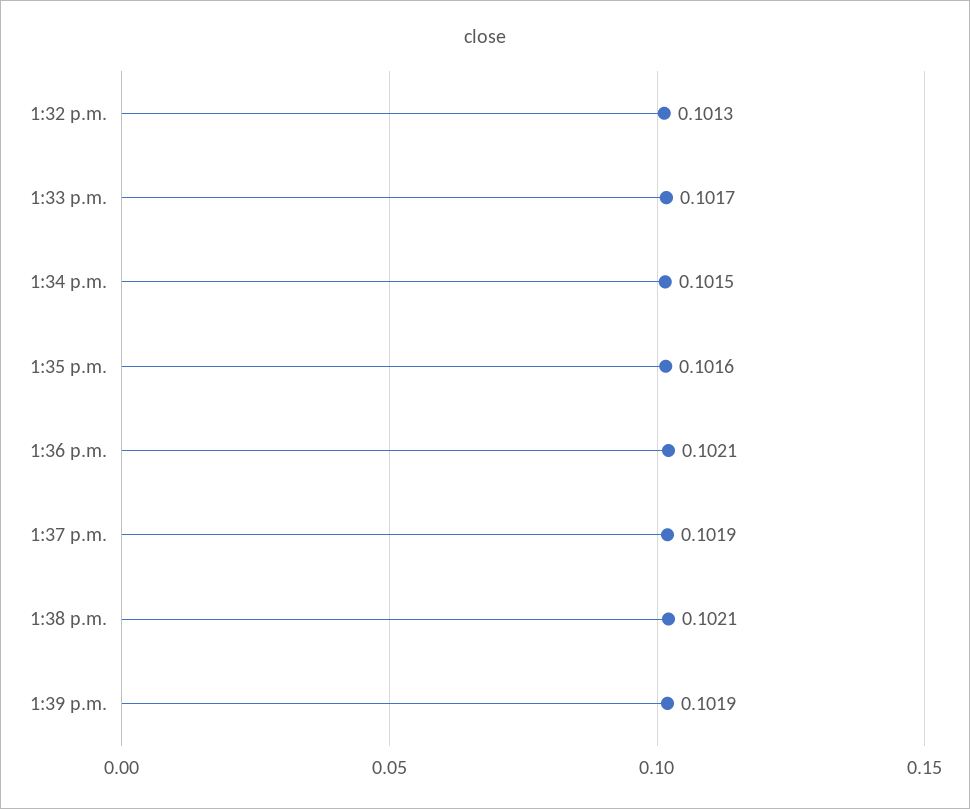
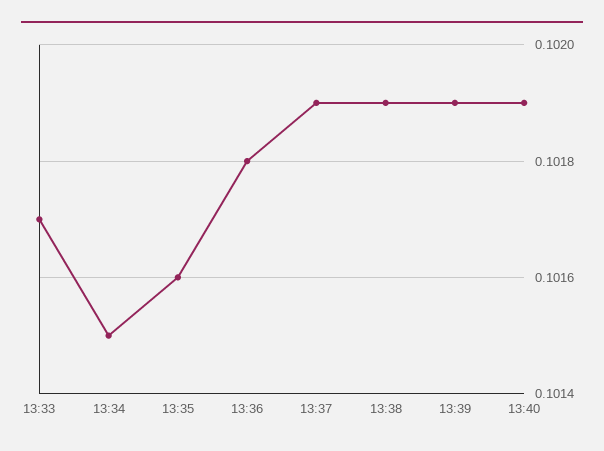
1:32 p.m.: 0.1013 -> none
1:36 p.m.: 0.1021 -> 0.1018
1:38 p.m.: 0.1021 -> 0.1019
13:40: none -> 0.1019

